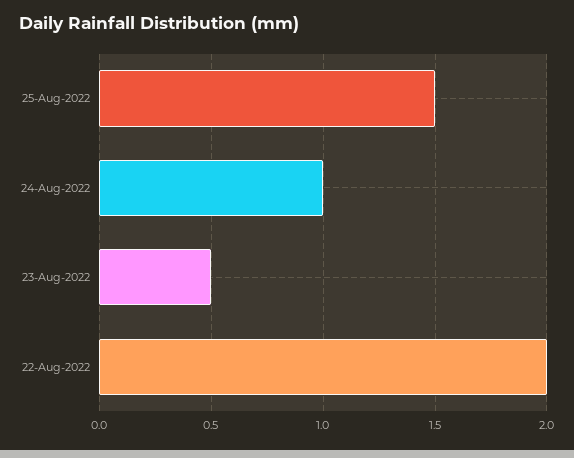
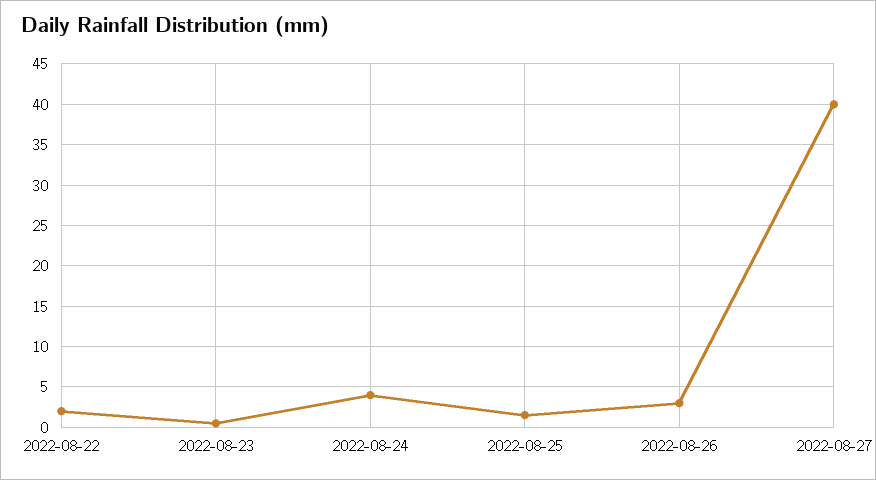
24-Aug-2022: 1 -> 4
2022-08-26: none -> 3
2022-08-27: none -> 40

